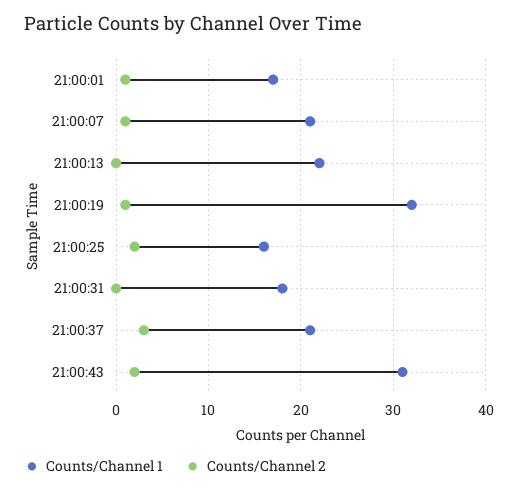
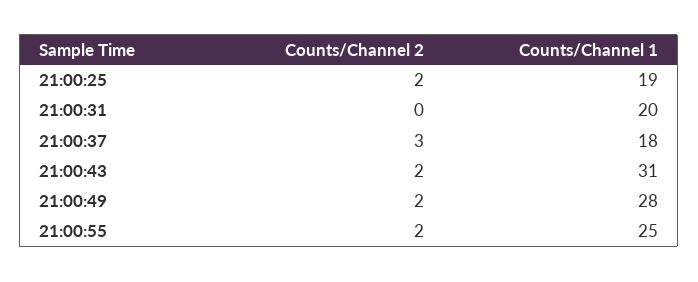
Counts/Channel 1, 21:00:01: 17 -> none
Counts/Channel 2, 21:00:01: 1 -> none
Counts/Channel 1, 21:00:07: 21 -> none
Counts/Channel 2, 21:00:07: 1 -> none
Counts/Channel 1, 21:00:13: 22 -> none
Counts/Channel 2, 21:00:13: 0 -> none
Counts/Channel 1, 21:00:19: 32 -> none
Counts/Channel 2, 21:00:19: 1 -> none
Counts/Channel 1, 21:00:25: 16 -> 19
Counts/Channel 1, 21:00:31: 18 -> 20
Counts/Channel 1, 21:00:37: 21 -> 18
Counts/Channel 2, 21:00:49: none -> 2
Counts/Channel 1, 21:00:49: none -> 28
Counts/Channel 2, 21:00:55: none -> 2
Counts/Channel 1, 21:00:55: none -> 25

